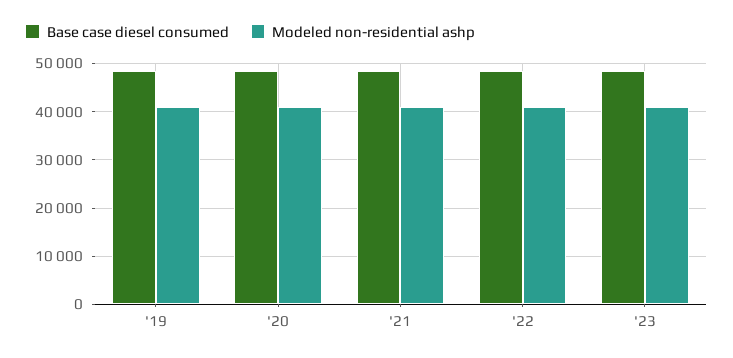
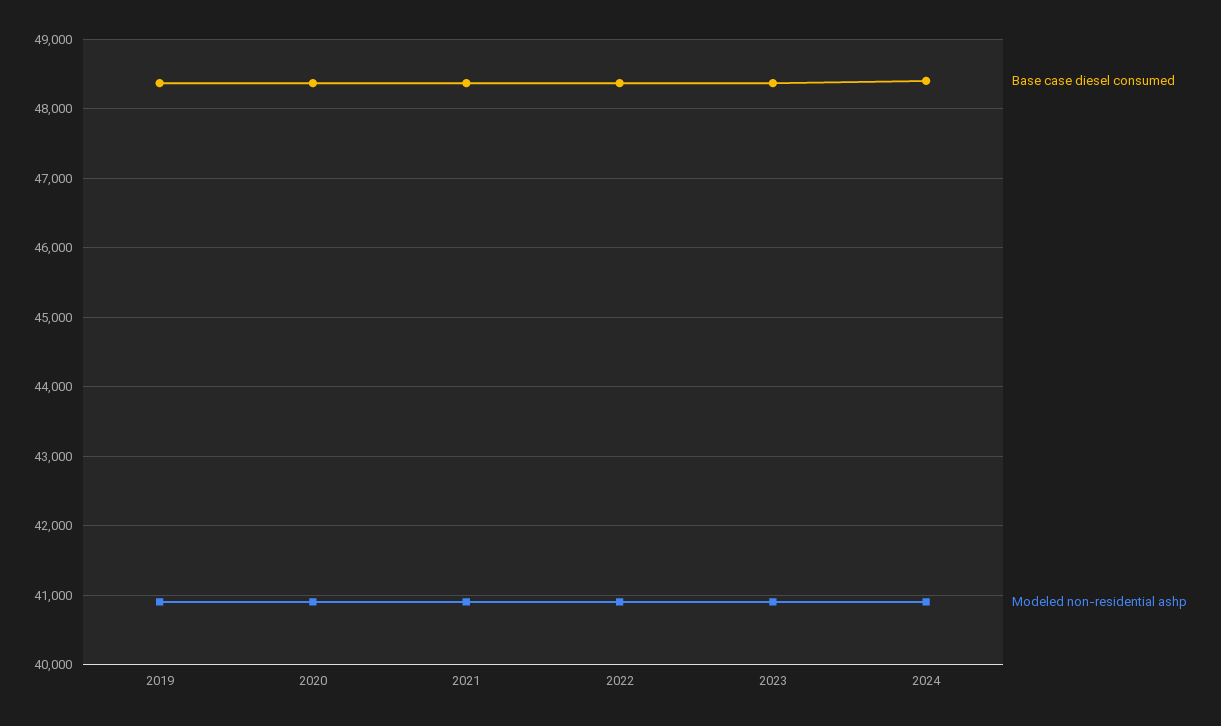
Base case diesel consumed, 2024: none -> 48400
Modeled non-residential ashp, 2024: none -> 40900

